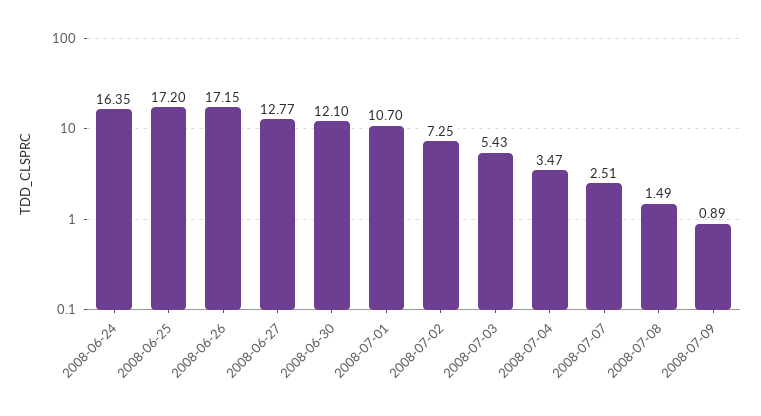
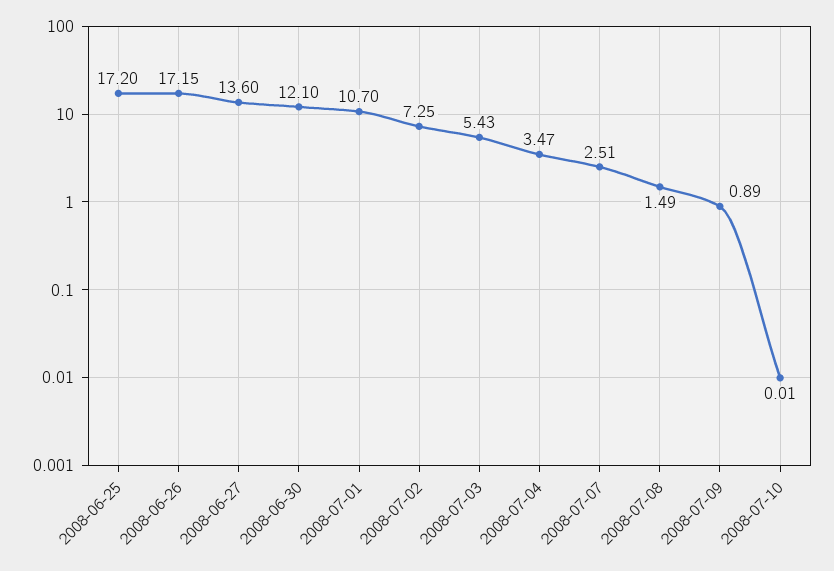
2008-06-24: 16.35 -> none
2008-06-27: 12.77 -> 13.6
2008-07-10: none -> 0.01

